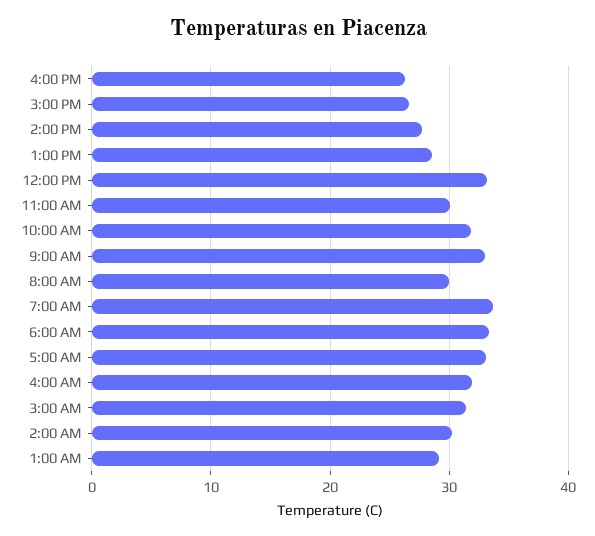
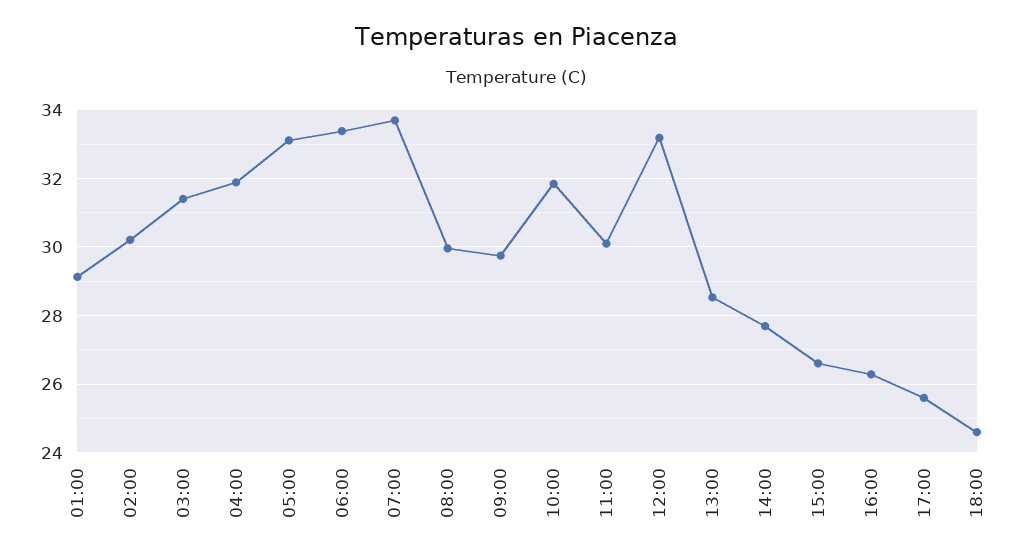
9:00 AM: 33 -> 29.8
17:00: none -> 25.6
18:00: none -> 24.6

